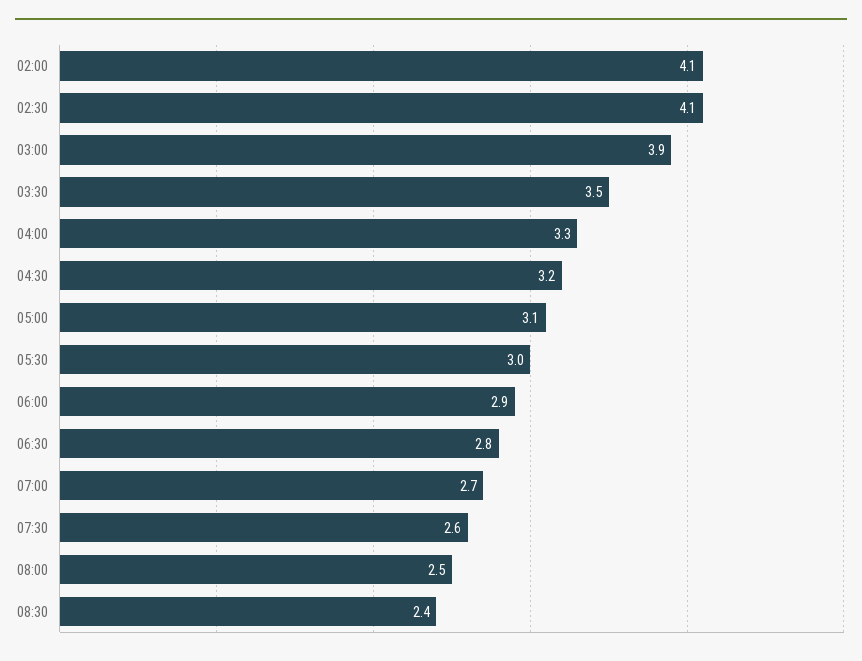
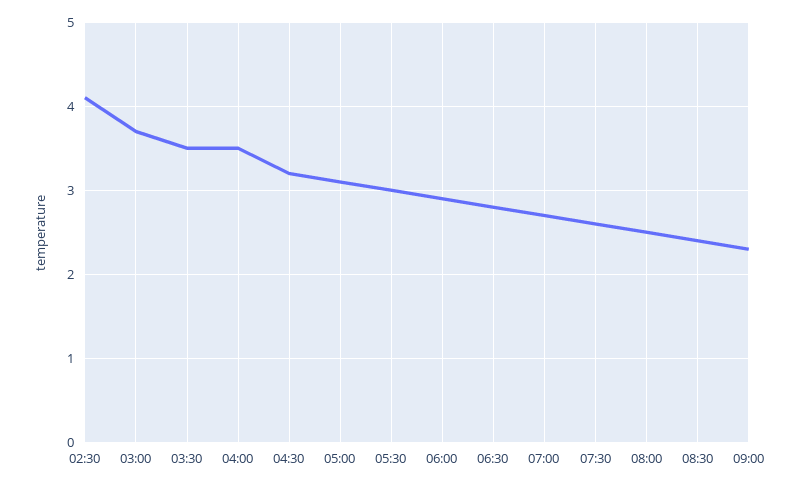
02:00: 4.1 -> none
03:00: 3.9 -> 3.7
04:00: 3.3 -> 3.5
09:00: none -> 2.3

